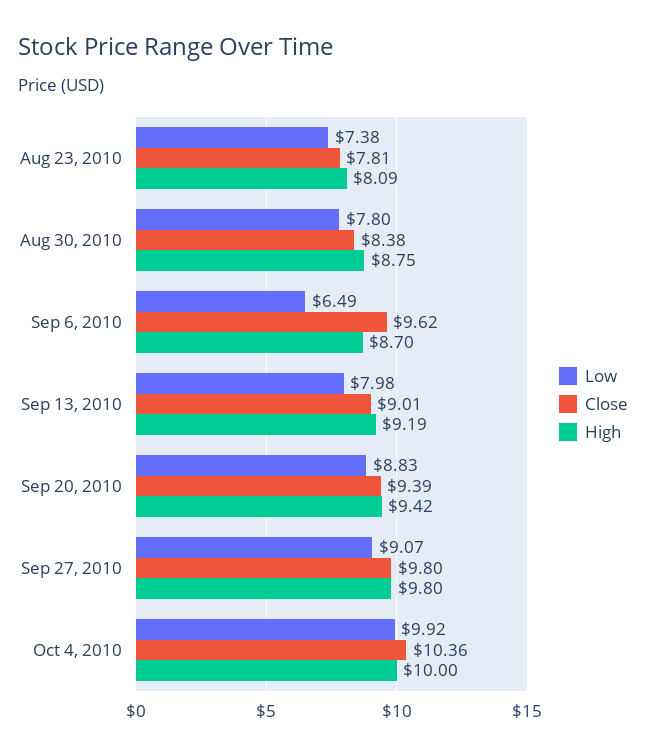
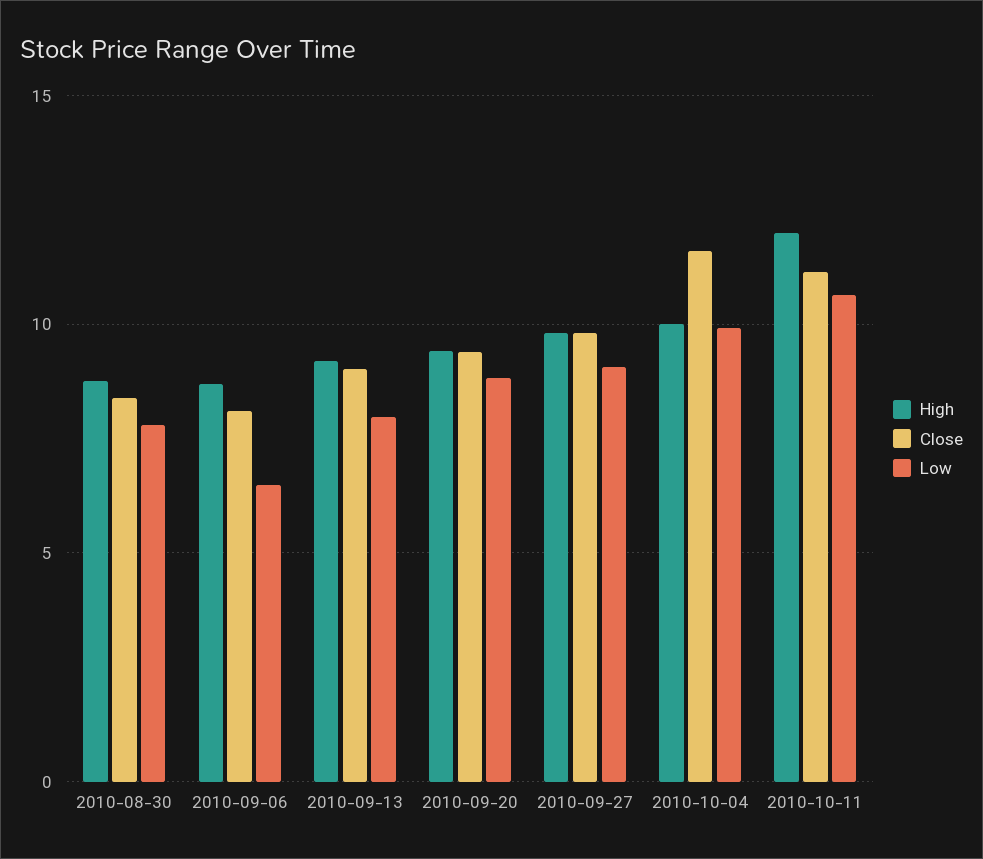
Low, Aug 23, 2010: 7.38 -> none
Close, Aug 23, 2010: 7.81 -> none
High, Aug 23, 2010: 8.09 -> none
Close, Sep 6, 2010: 9.62 -> 8
Close, Oct 4, 2010: 10.36 -> 11.5
High, 2010-10-11: none -> 12
Close, 2010-10-11: none -> 11
Low, 2010-10-11: none -> 10.5

